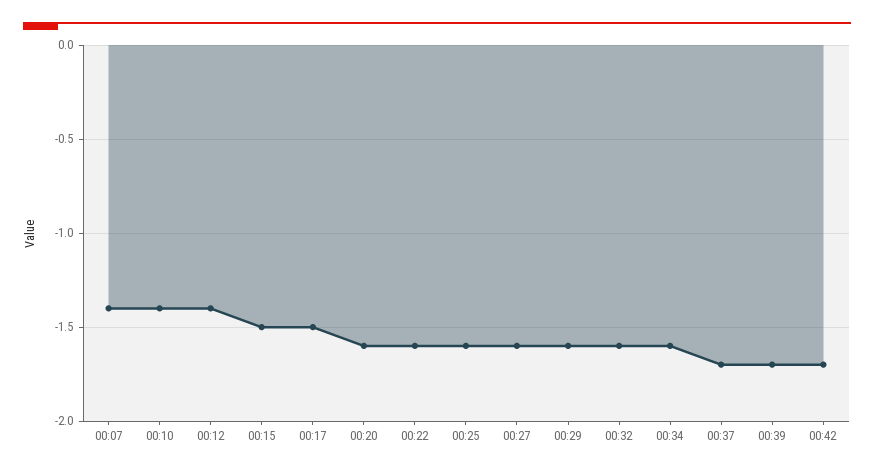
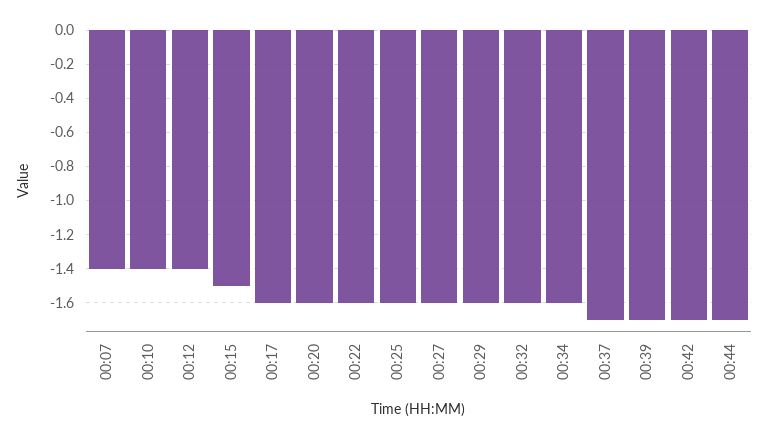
00:17: -1.5 -> -1.6
00:44: none -> -1.7

